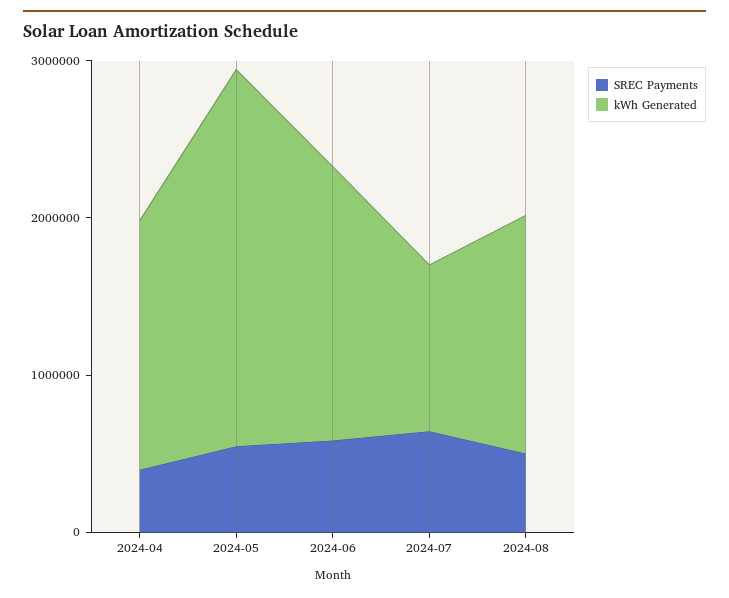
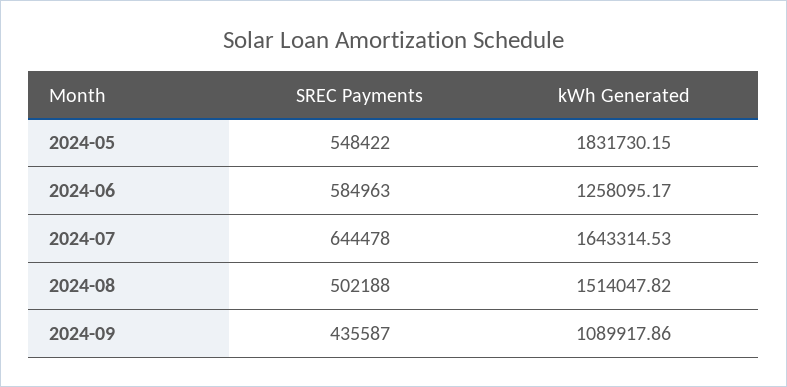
SREC Payments, 2024-04: 400000 -> none
kWh Generated, 2024-04: 1600000 -> none
kWh Generated, 2024-05: 2400000 -> 1831730.15
kWh Generated, 2024-06: 1800000 -> 1258095.17
kWh Generated, 2024-07: 1000000 -> 1643314.53
SREC Payments, 2024-09: none -> 435587
kWh Generated, 2024-09: none -> 1089917.86

